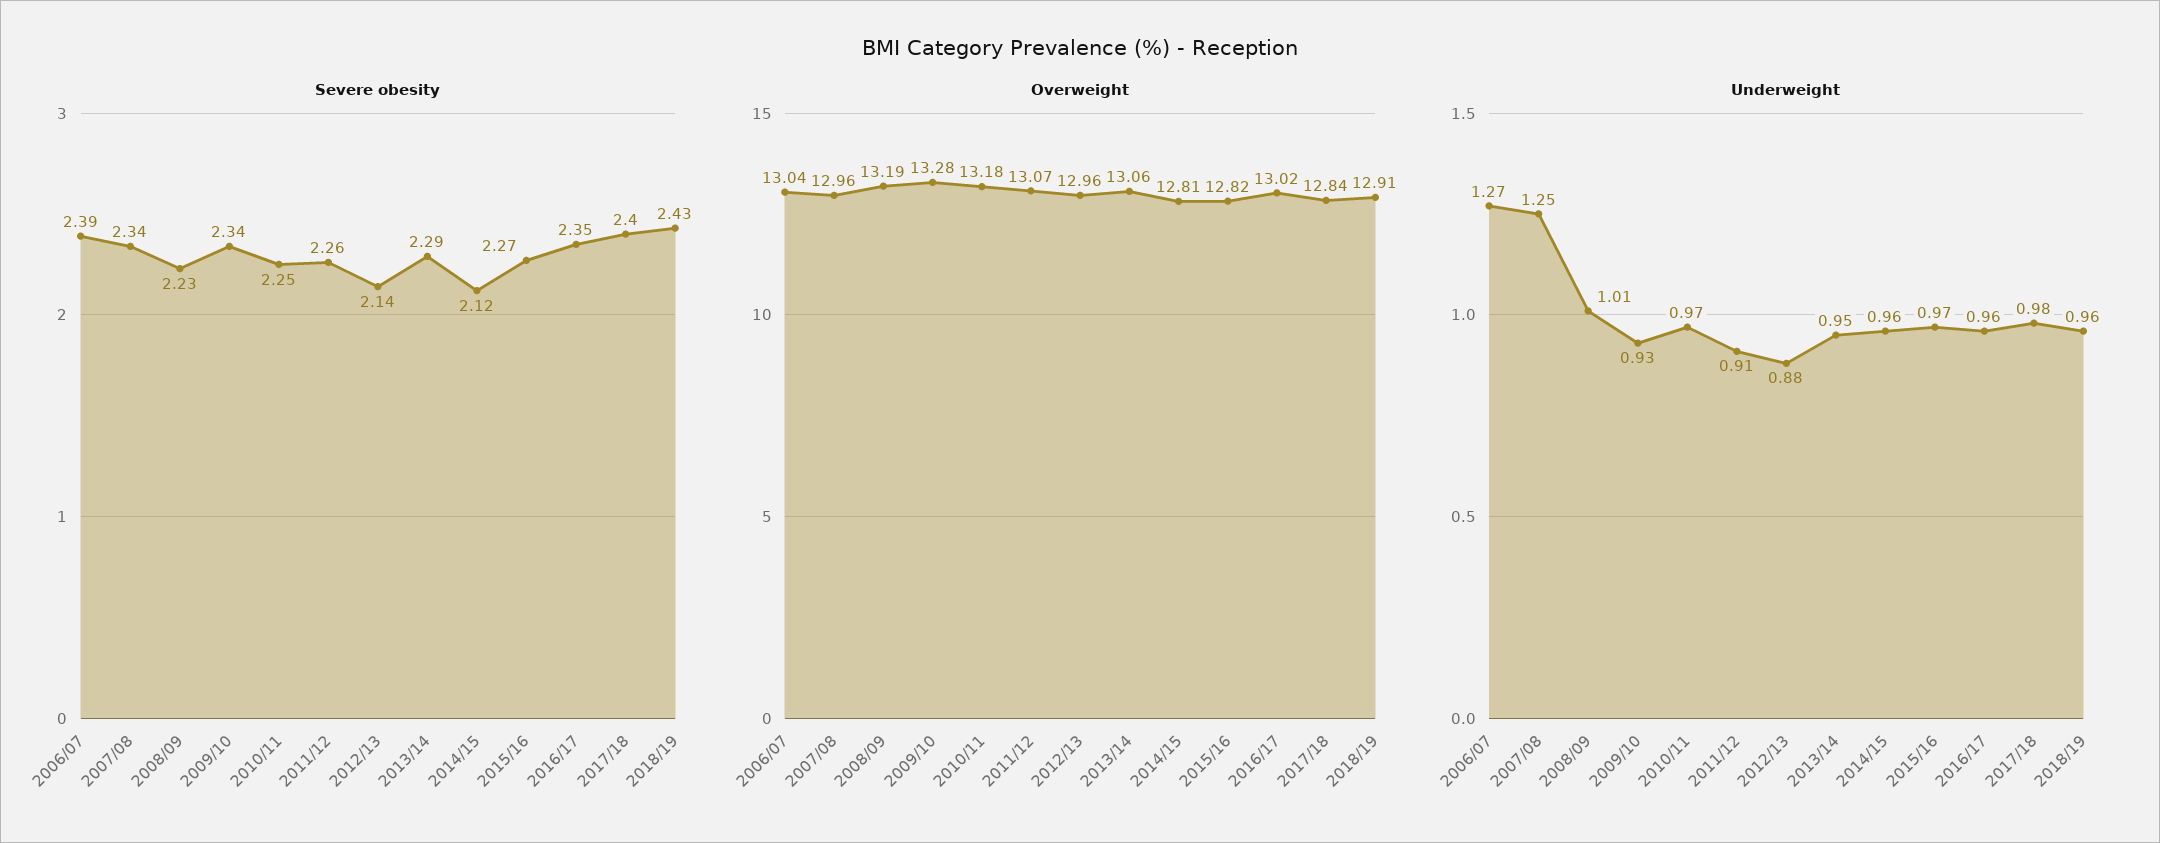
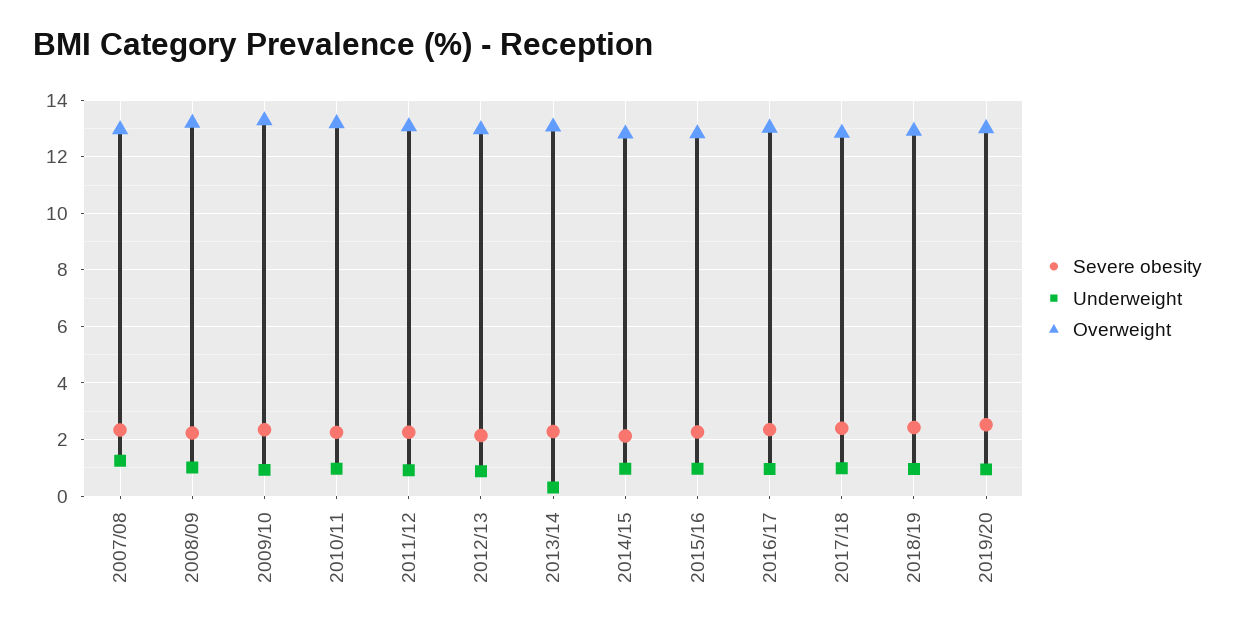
Severe obesity, 2006/07: 2.39 -> none
Overweight, 2006/07: 13.04 -> none
Underweight, 2006/07: 1.27 -> none
Underweight, 2013/14: 0.95 -> 0.25
Severe obesity, 2019/20: none -> 2.5
Underweight, 2019/20: none -> 1
Overweight, 2019/20: none -> 13

